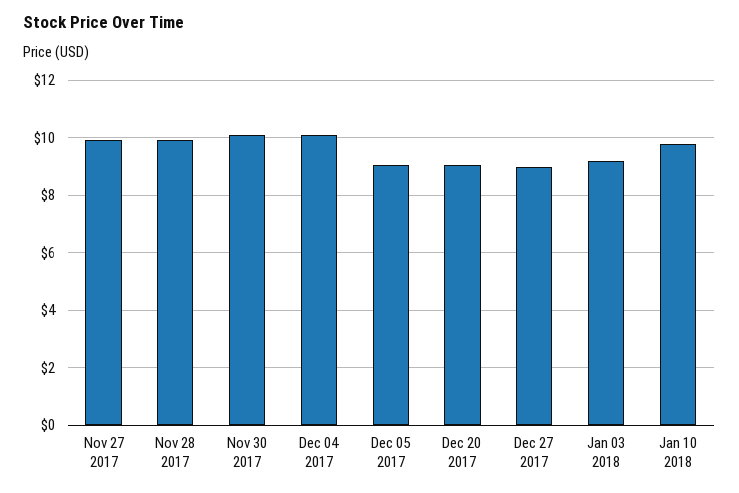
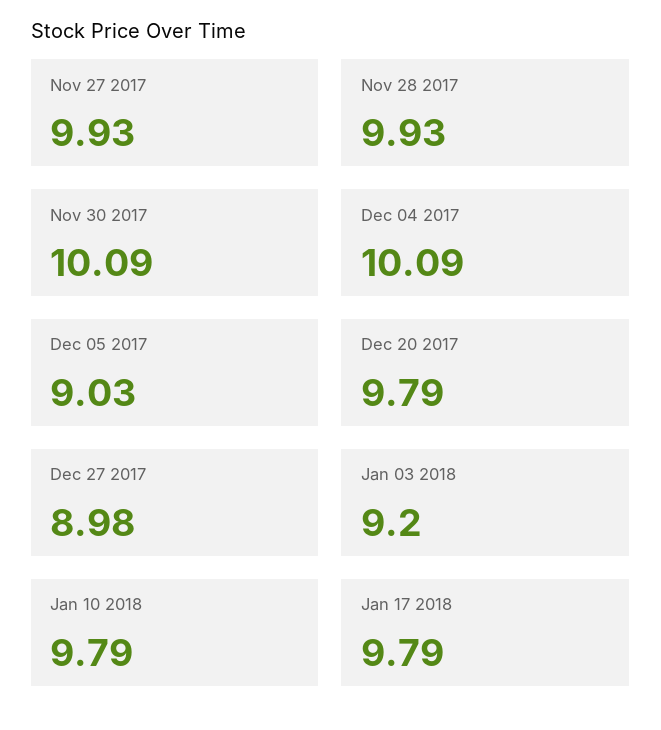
Dec 20 2017: 9 -> 9.79
Jan 17 2018: none -> 9.79

